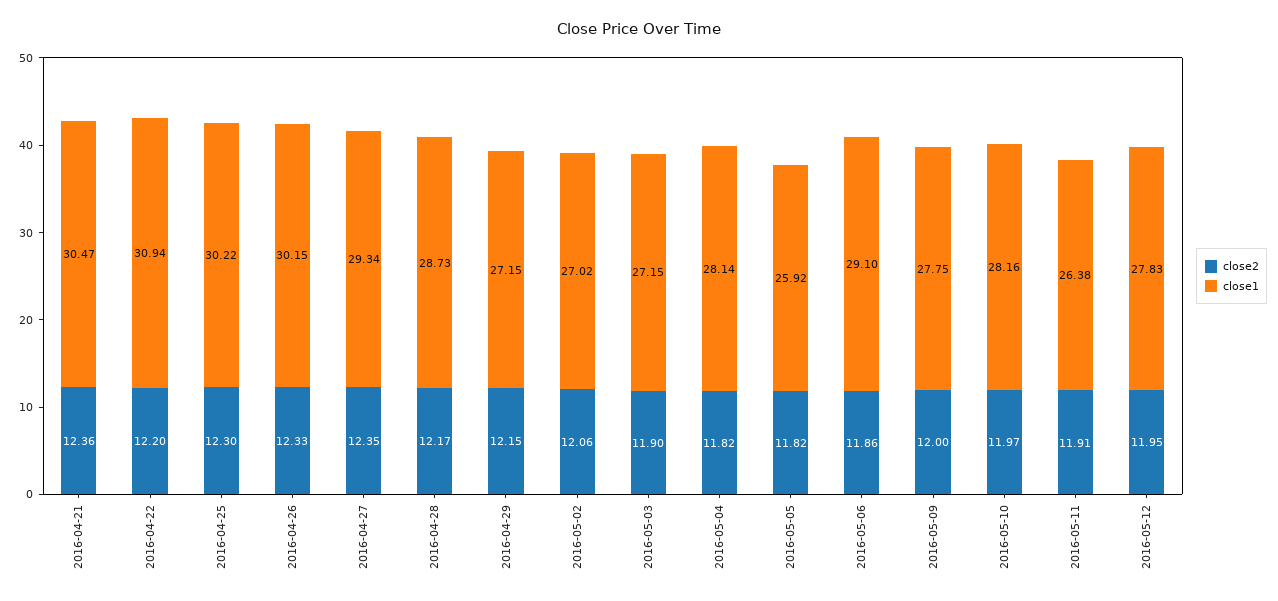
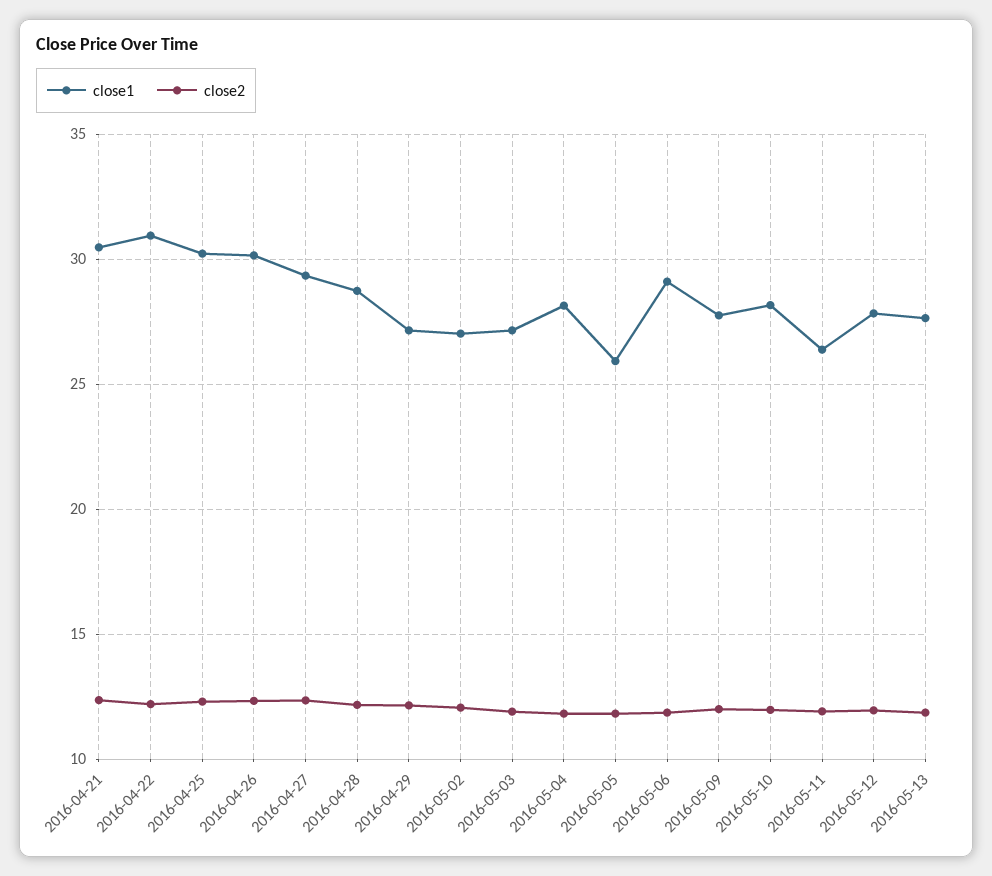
close1, 2016-05-13: none -> 27.5
close2, 2016-05-13: none -> 12

